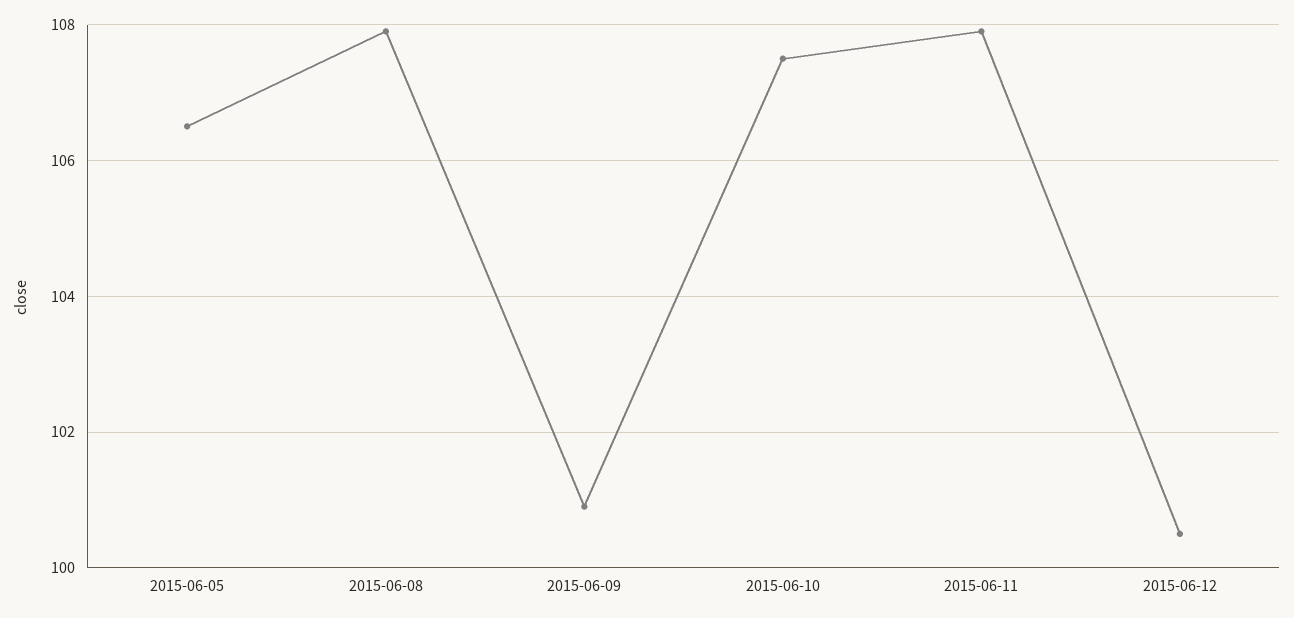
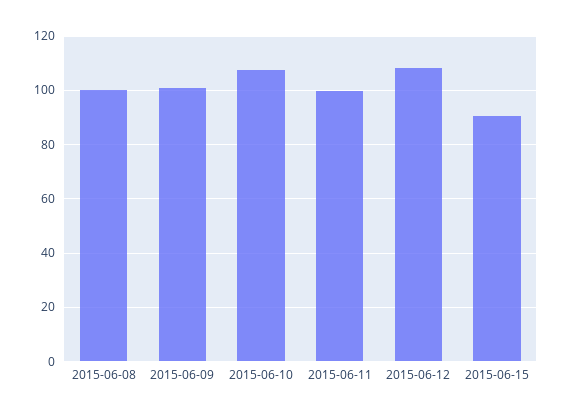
2015-06-05: 106.5 -> none
2015-06-08: 108 -> 100
2015-06-11: 108 -> 100
2015-06-12: 100.5 -> 107.5
2015-06-15: none -> 90

